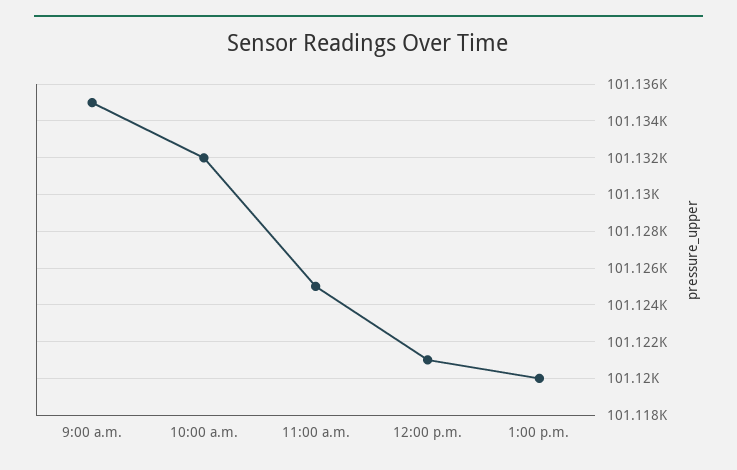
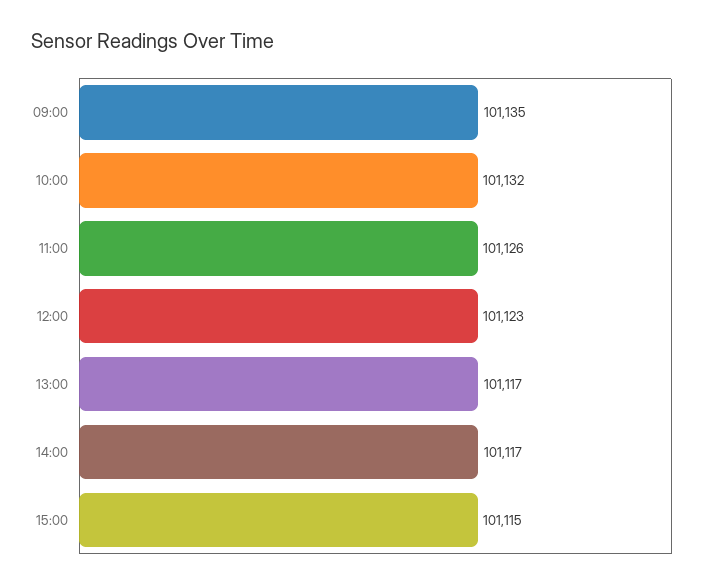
11:00 a.m.: 101125 -> 101126
12:00 p.m.: 101121 -> 101123
1:00 p.m.: 101120 -> 101117
14:00: none -> 101117
15:00: none -> 101115

